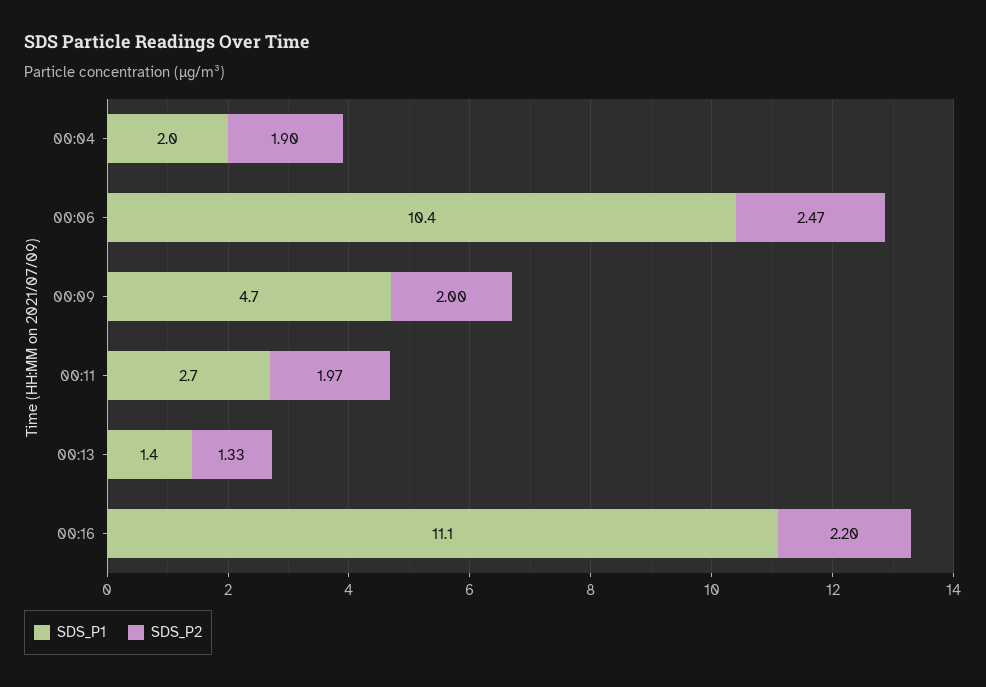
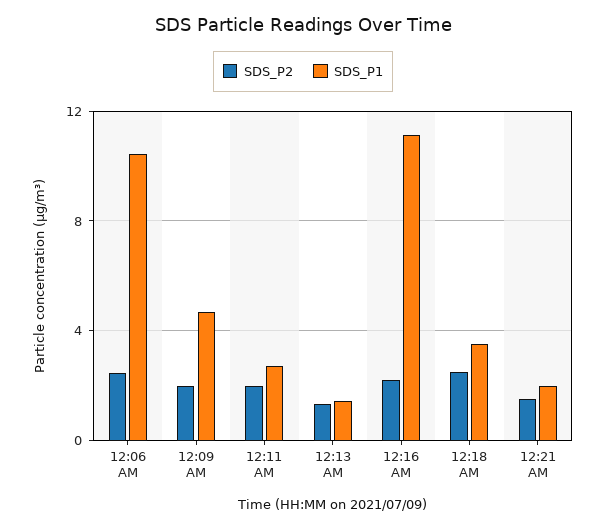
SDS_P1, 00:04: 2 -> none
SDS_P2, 00:04: 1.9 -> none
SDS_P2, 12:18 AM: none -> 2.5
SDS_P1, 12:18 AM: none -> 3.5
SDS_P2, 12:21 AM: none -> 1.5
SDS_P1, 12:21 AM: none -> 2

